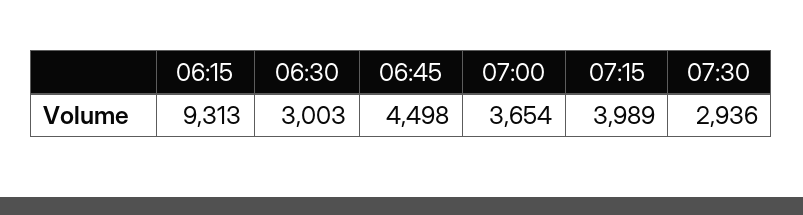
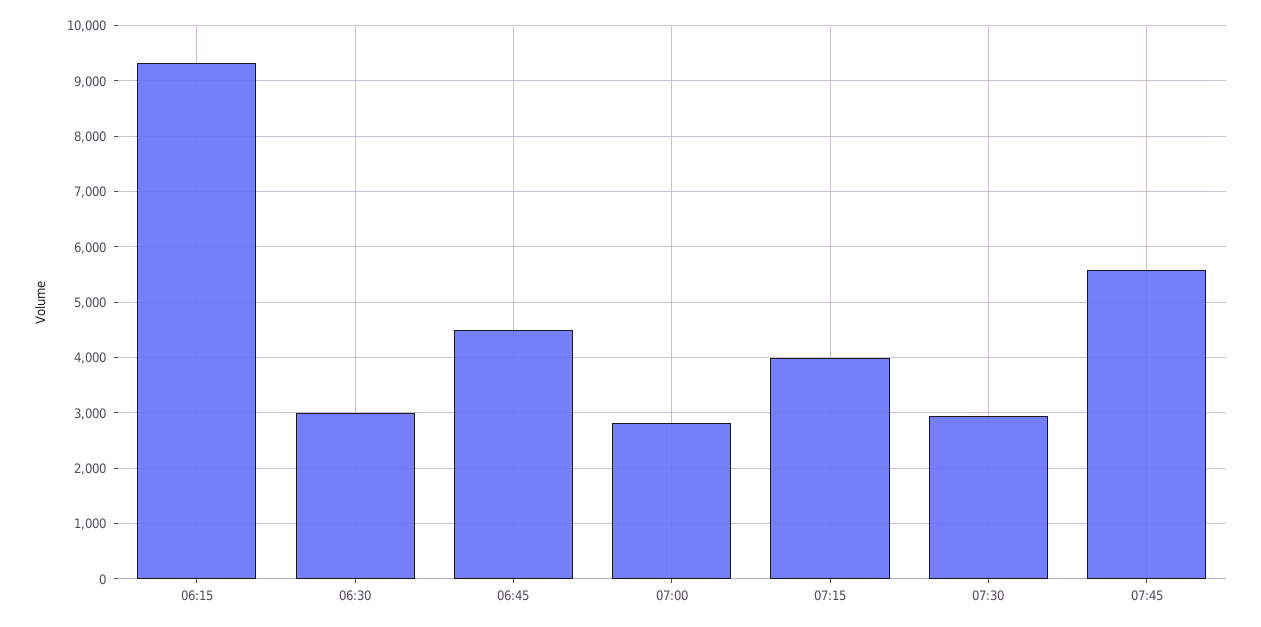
07:00: 3654 -> 2800
07:45: none -> 5600

